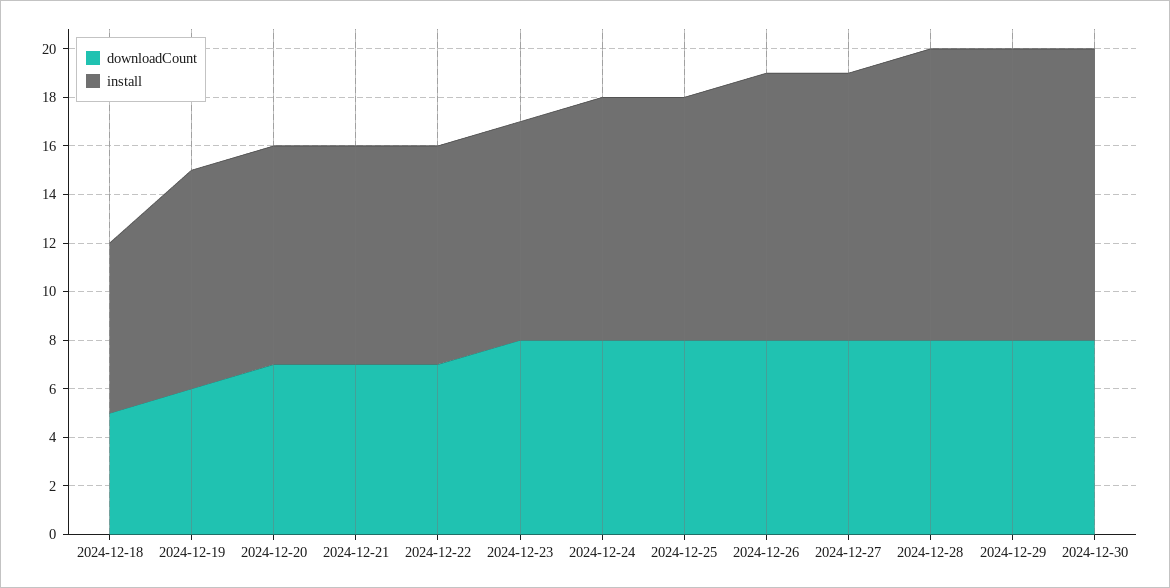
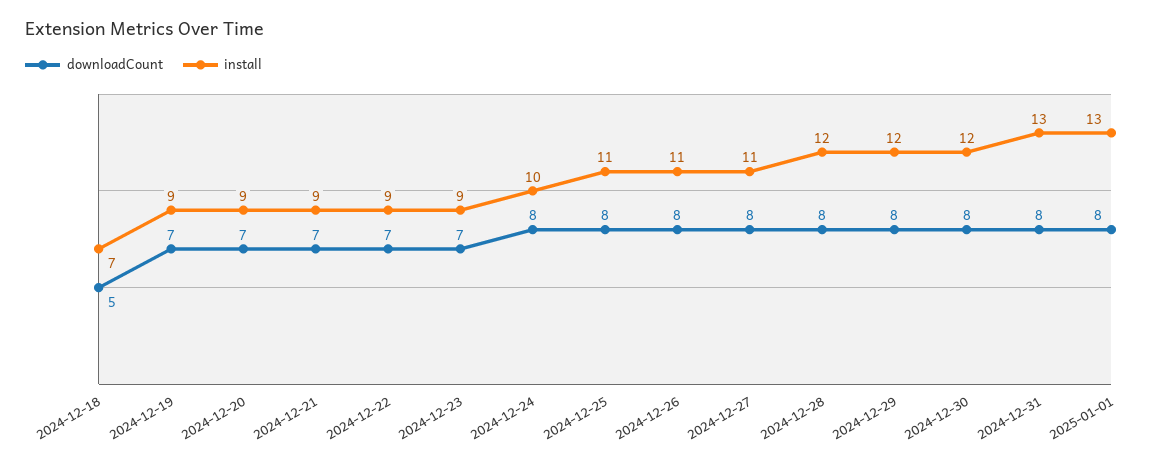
downloadCount, 2024-12-19: 6 -> 7
downloadCount, 2024-12-23: 8 -> 7
install, 2024-12-25: 10 -> 11
downloadCount, 2024-12-31: none -> 8
install, 2024-12-31: none -> 13
downloadCount, 2025-01-01: none -> 8
install, 2025-01-01: none -> 13

